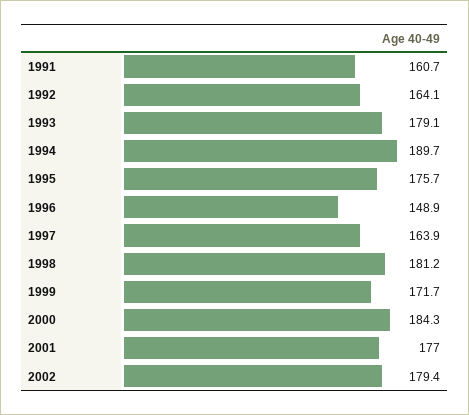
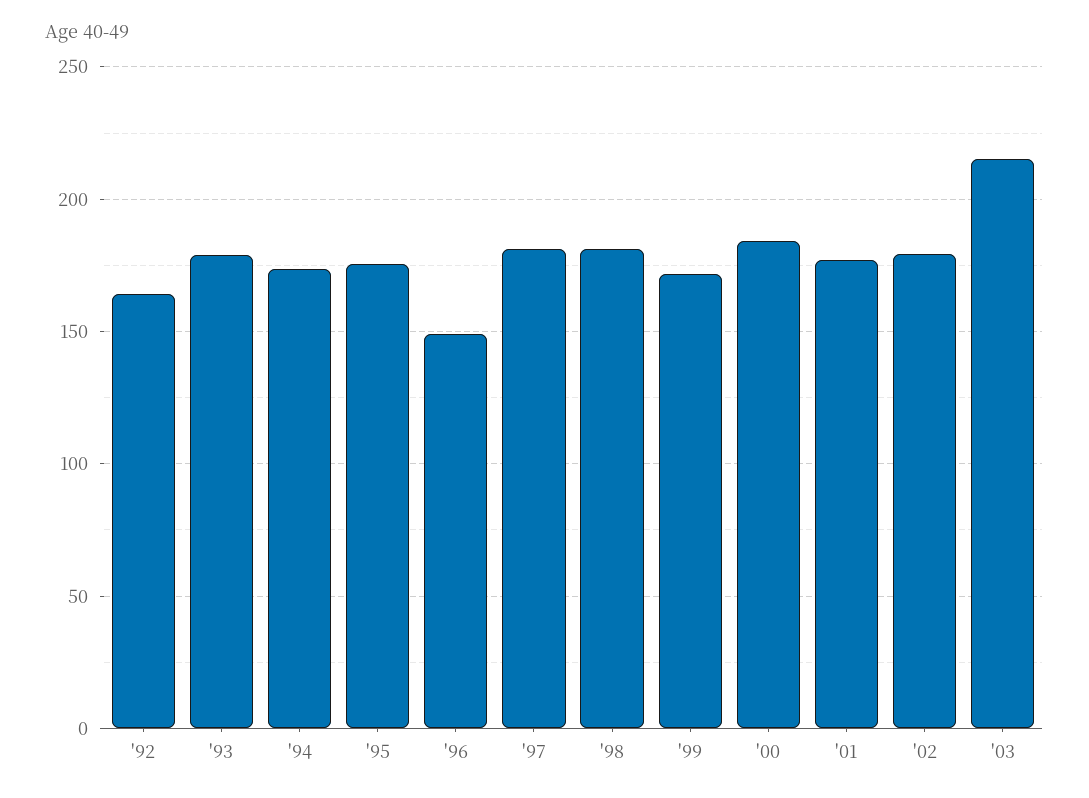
1991: 160.7 -> none
1994: 189.7 -> 175
1997: 163.9 -> 180
'03: none -> 215

